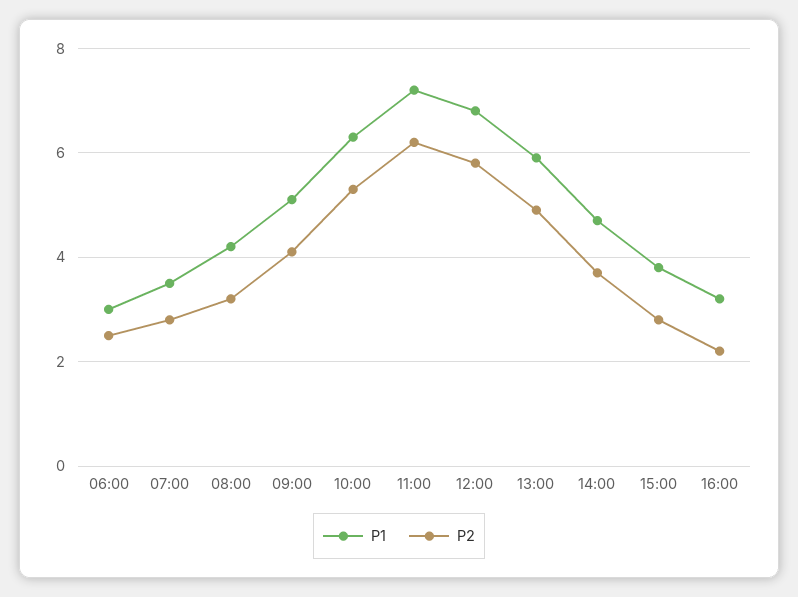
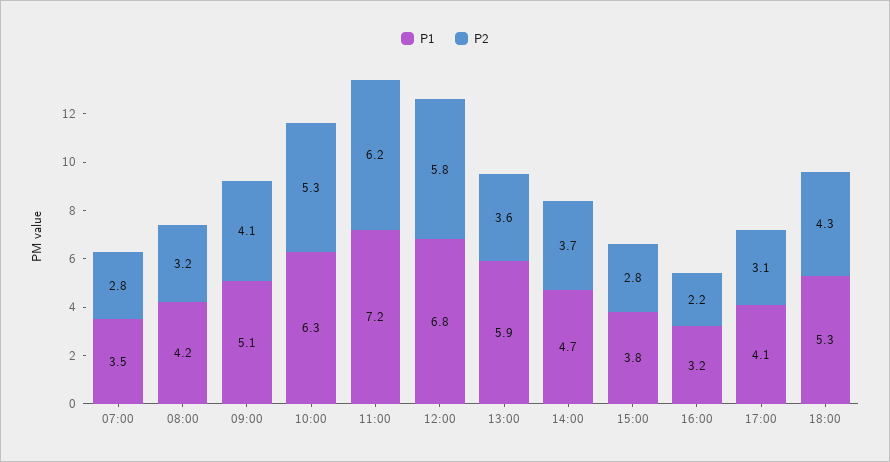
P1, 06:00: 3 -> none
P2, 06:00: 2.5 -> none
P2, 13:00: 5 -> 3.6
P1, 17:00: none -> 4.1
P2, 17:00: none -> 3.1
P1, 18:00: none -> 5.3
P2, 18:00: none -> 4.3

